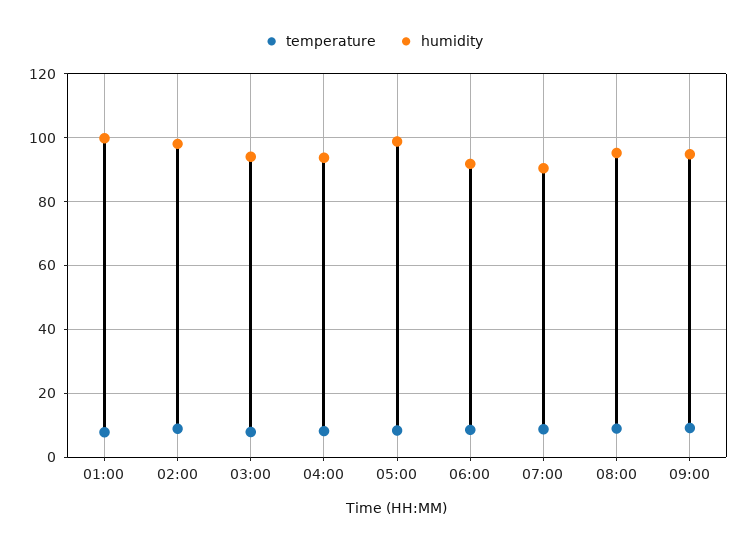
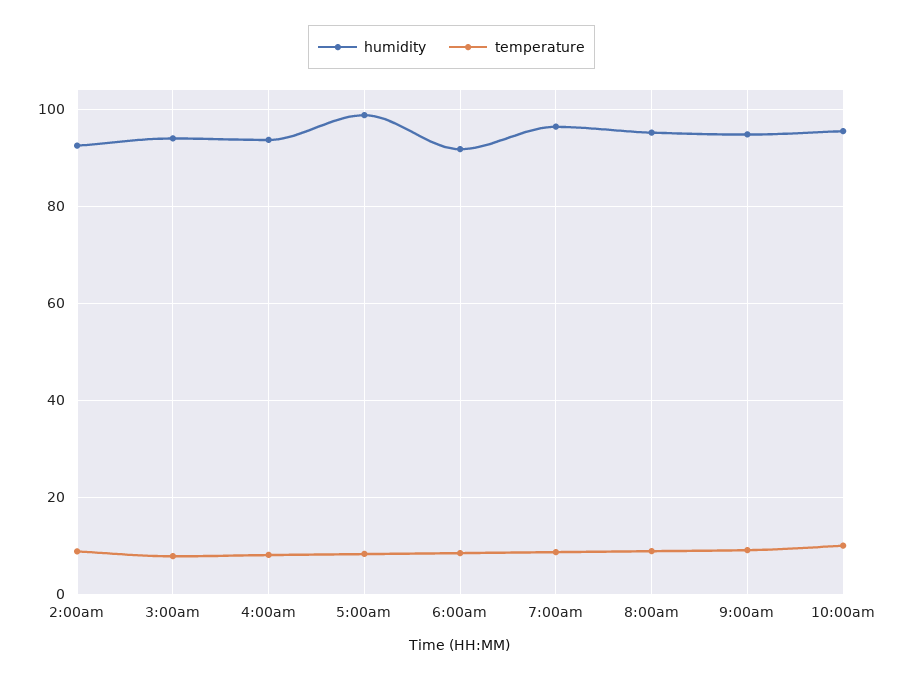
temperature, 01:00: 8 -> none
humidity, 01:00: 100 -> none
humidity, 02:00: 98 -> 92
humidity, 07:00: 90 -> 96
humidity, 10:00am: none -> 96
temperature, 10:00am: none -> 10

